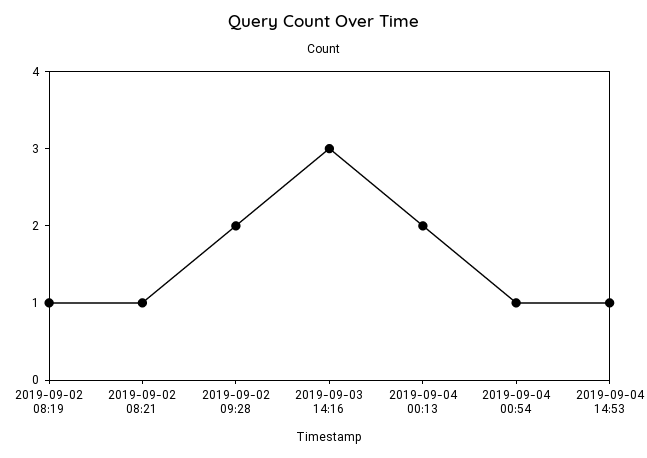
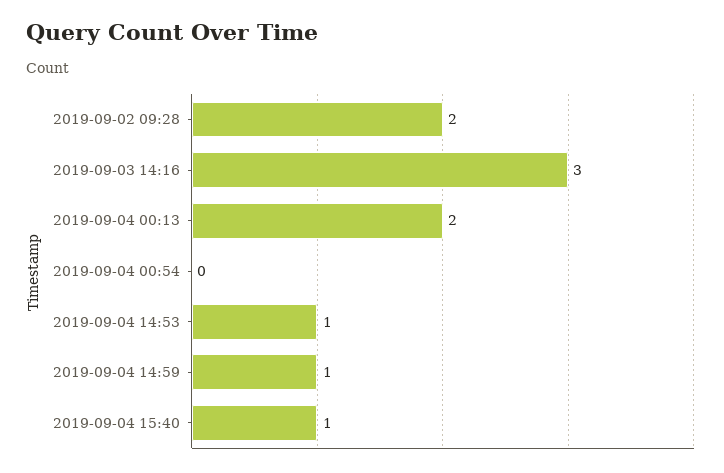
2019-09-02 08:19: 1 -> none
2019-09-02 08:21: 1 -> none
2019-09-04 00:54: 1 -> 0
2019-09-04 14:59: none -> 1
2019-09-04 15:40: none -> 1

